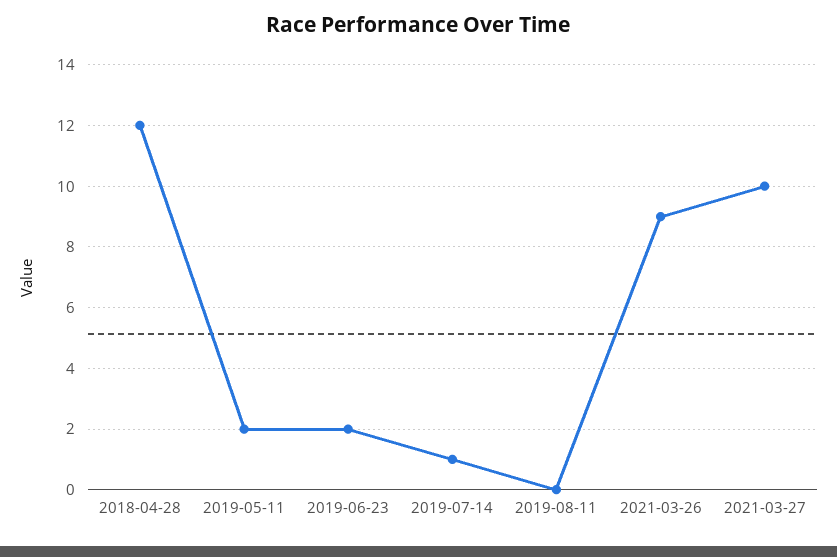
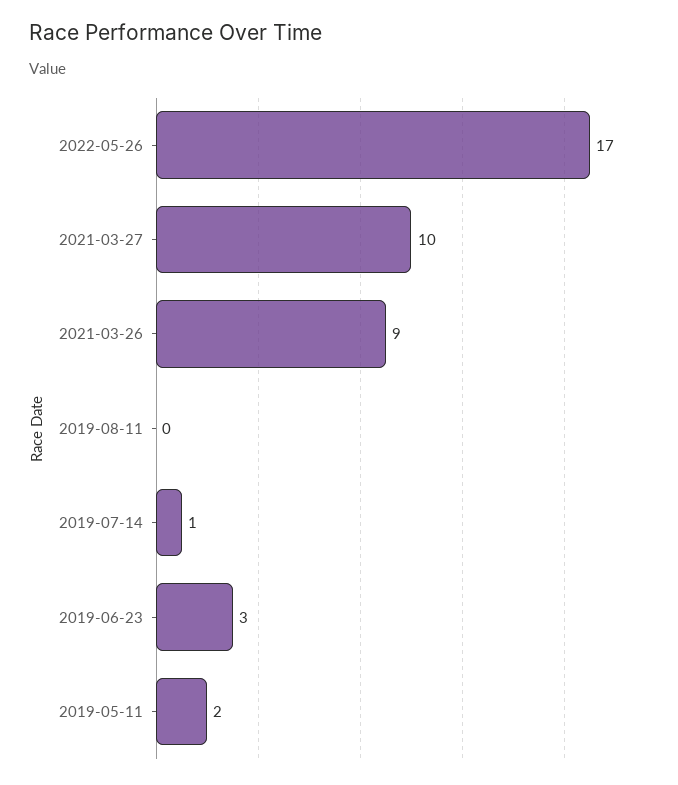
2018-04-28: 12 -> none
2019-06-23: 2 -> 3
2022-05-26: none -> 17

